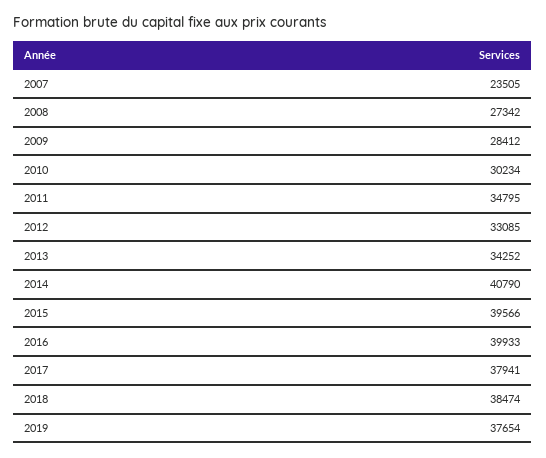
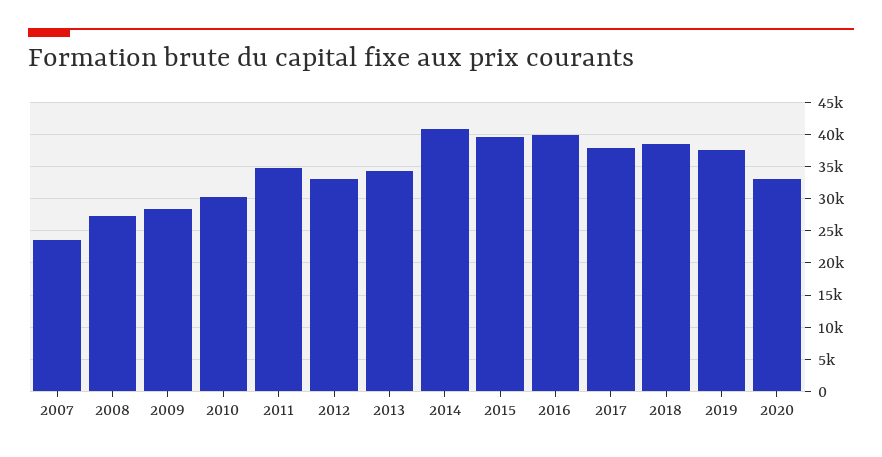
2020: none -> 33000

